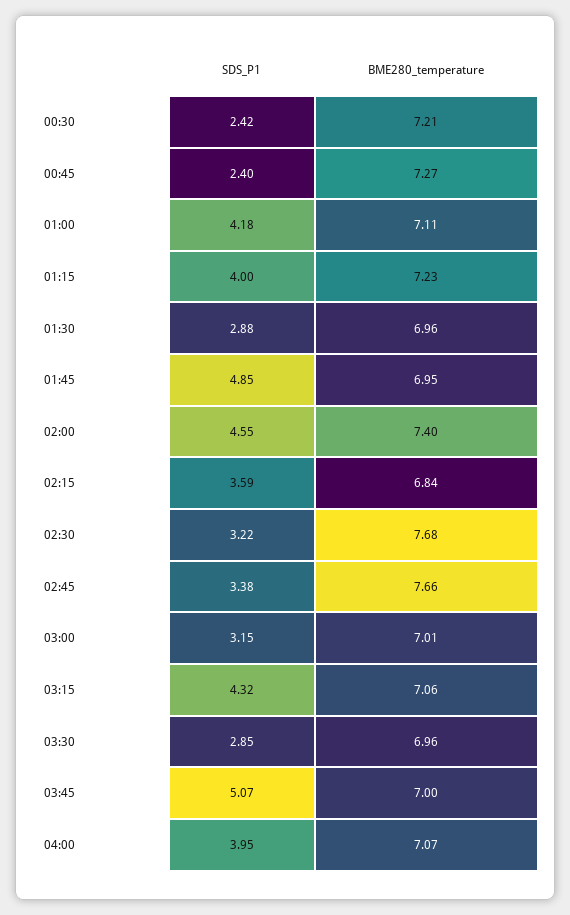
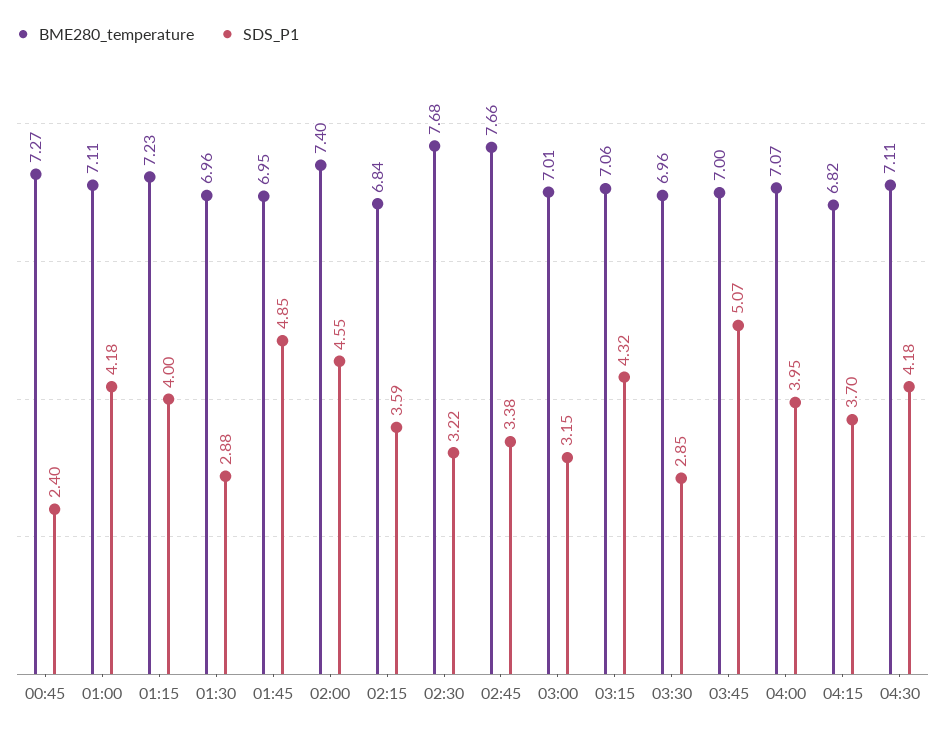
SDS_P1, 00:30: 2.42 -> none
BME280_temperature, 00:30: 7.21 -> none
BME280_temperature, 04:15: none -> 6.82
SDS_P1, 04:15: none -> 3.7
BME280_temperature, 04:30: none -> 7.11
SDS_P1, 04:30: none -> 4.18

